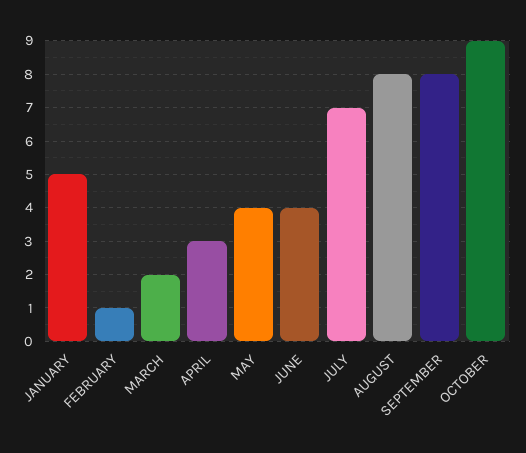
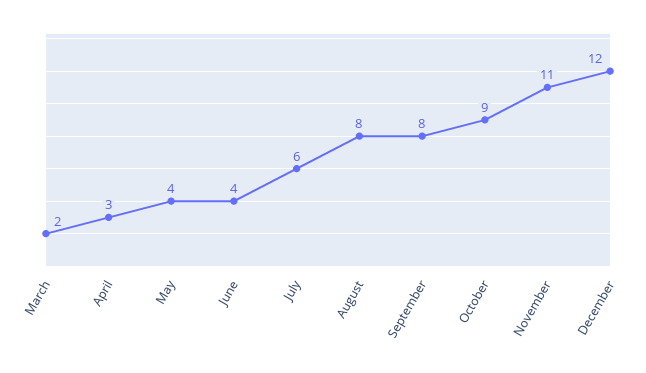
JANUARY: 5 -> none
FEBRUARY: 1 -> none
JULY: 7 -> 6
November: none -> 11
December: none -> 12

